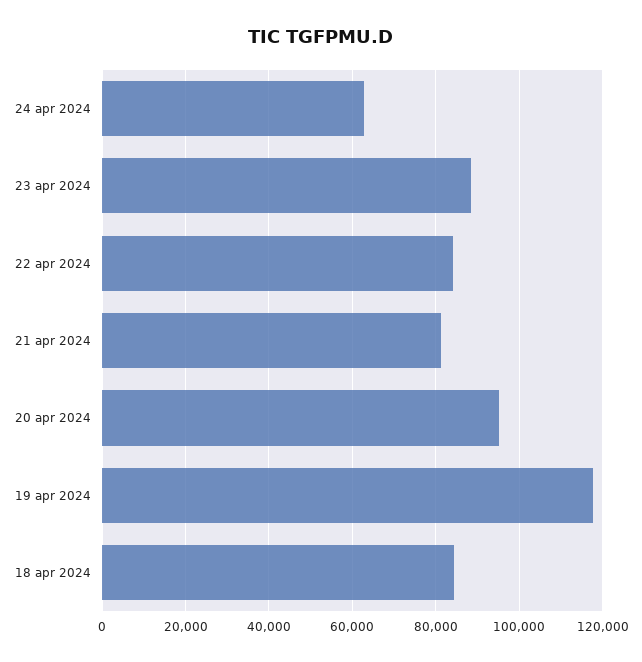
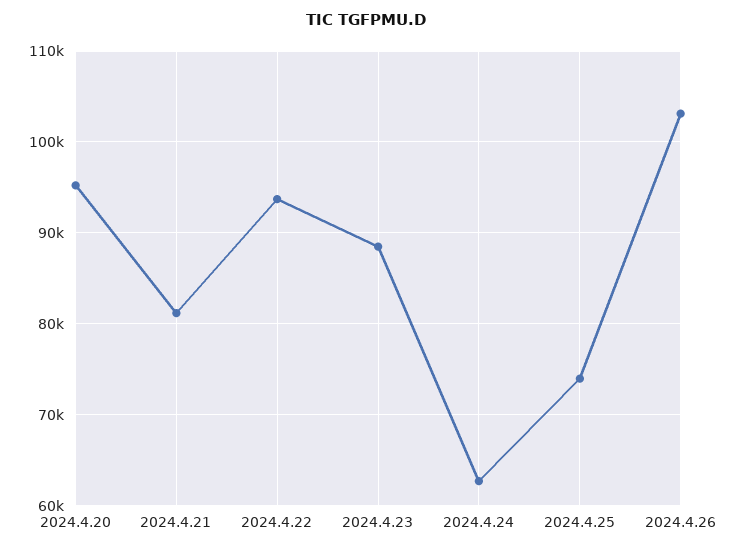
22 apr 2024: 84000 -> 94000
19 apr 2024: 118000 -> none
18 apr 2024: 84000 -> none
2024.4.25: none -> 74000
2024.4.26: none -> 103000

